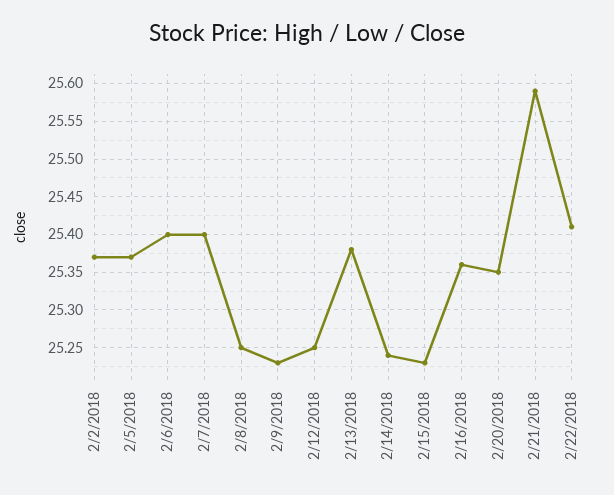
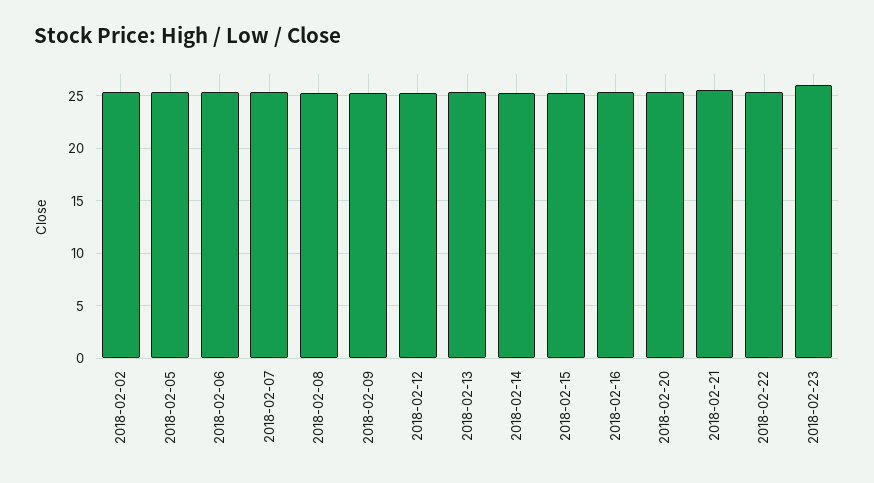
2018-02-23: none -> 26

